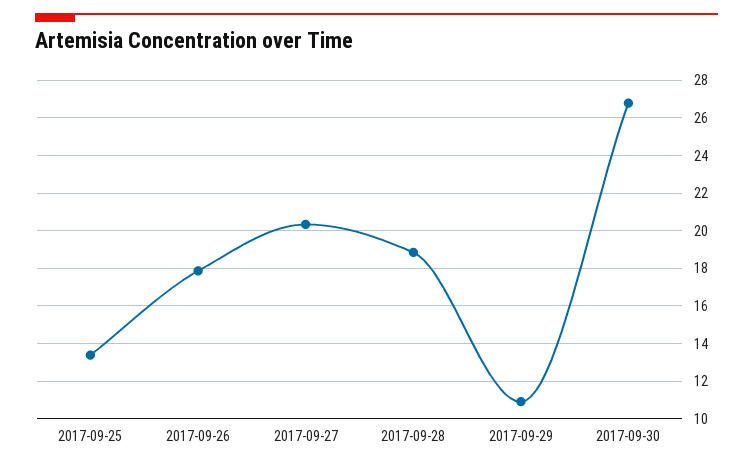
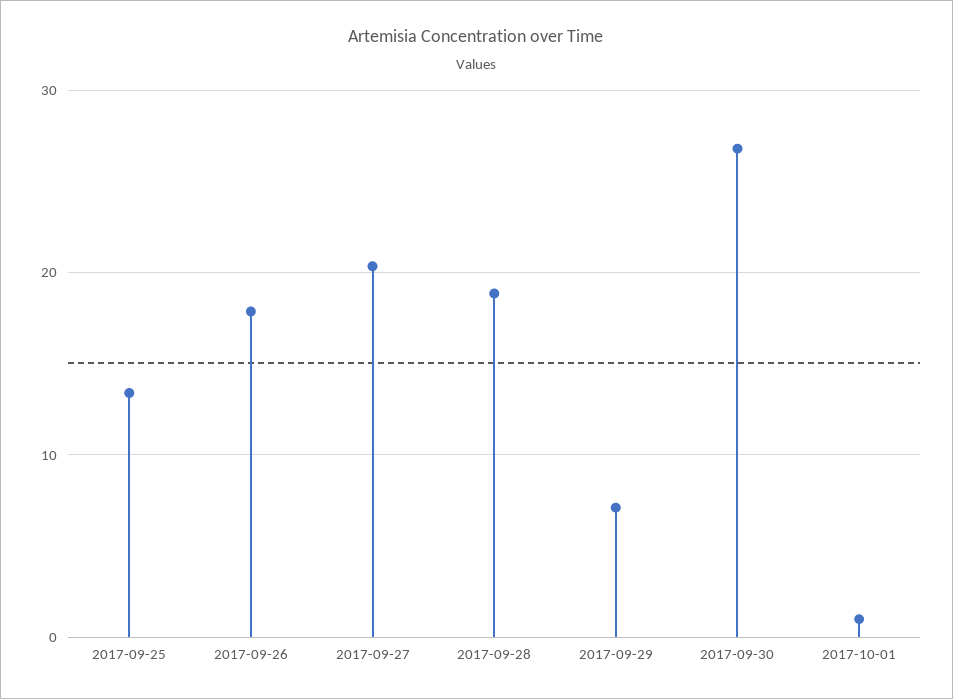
2017-09-29: 11 -> 7
2017-10-01: none -> 1

